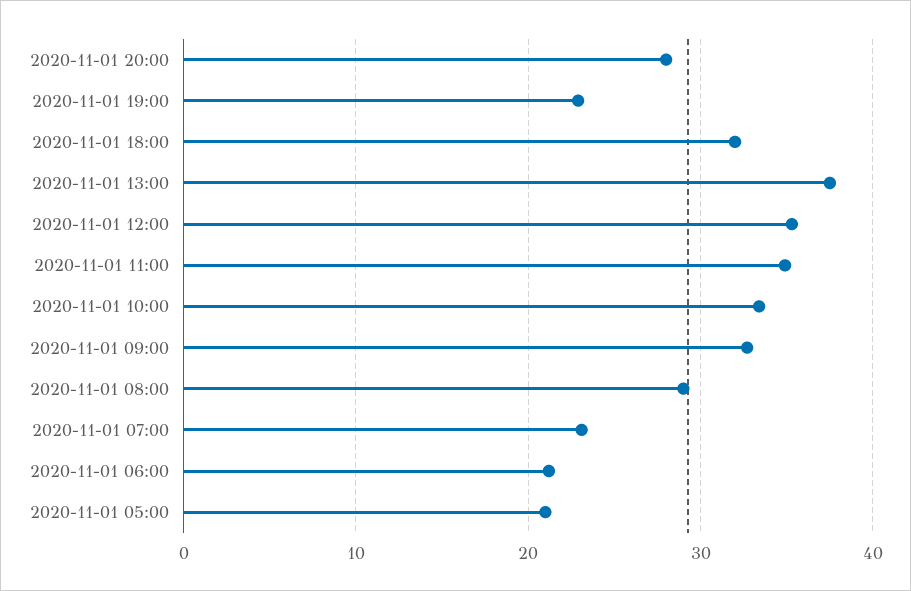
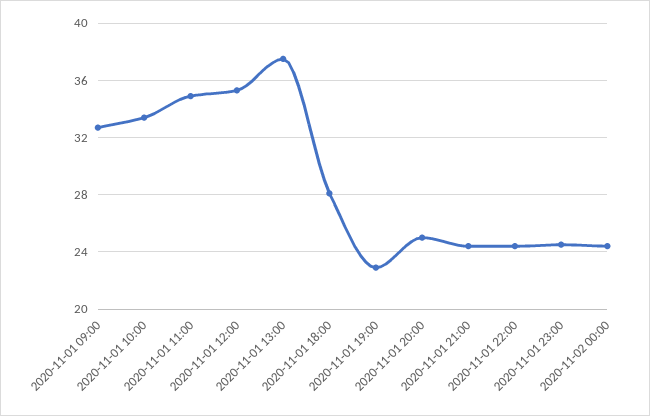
2020-11-01 20:00: 28 -> 25
2020-11-01 18:00: 32 -> 28
2020-11-01 08:00: 29 -> none
2020-11-01 07:00: 23 -> none
2020-11-01 06:00: 21 -> none
2020-11-01 05:00: 21 -> none
2020-11-01 21:00: none -> 24.5
2020-11-01 22:00: none -> 24.5
2020-11-01 23:00: none -> 24.5
2020-11-02 00:00: none -> 24.5

